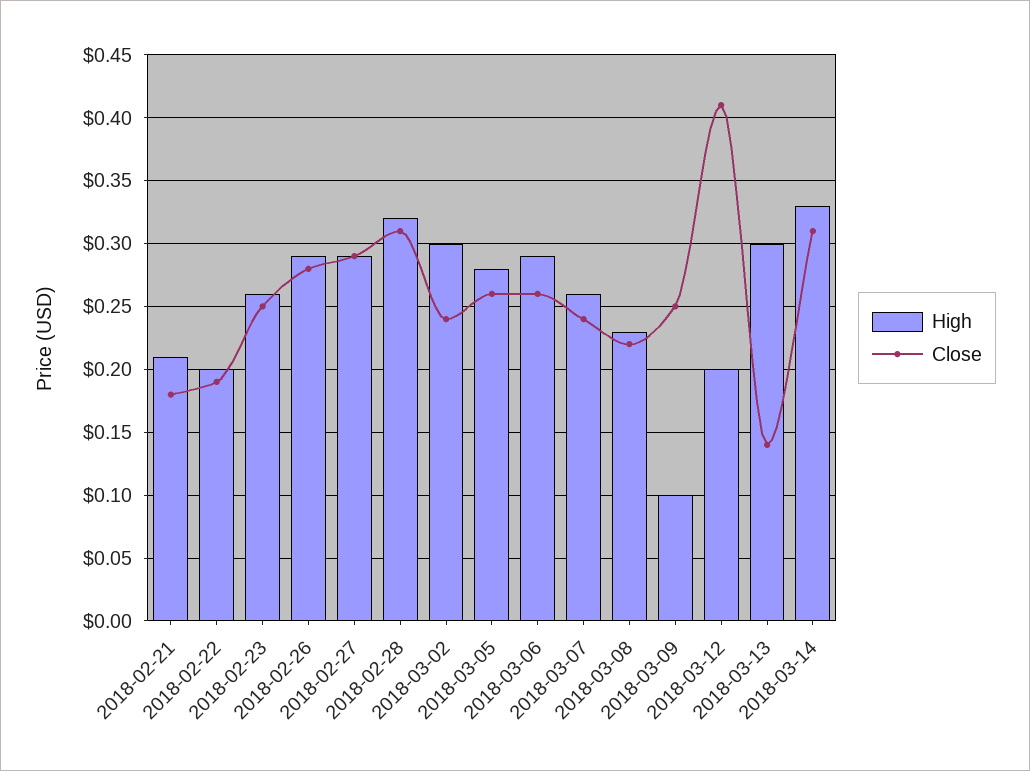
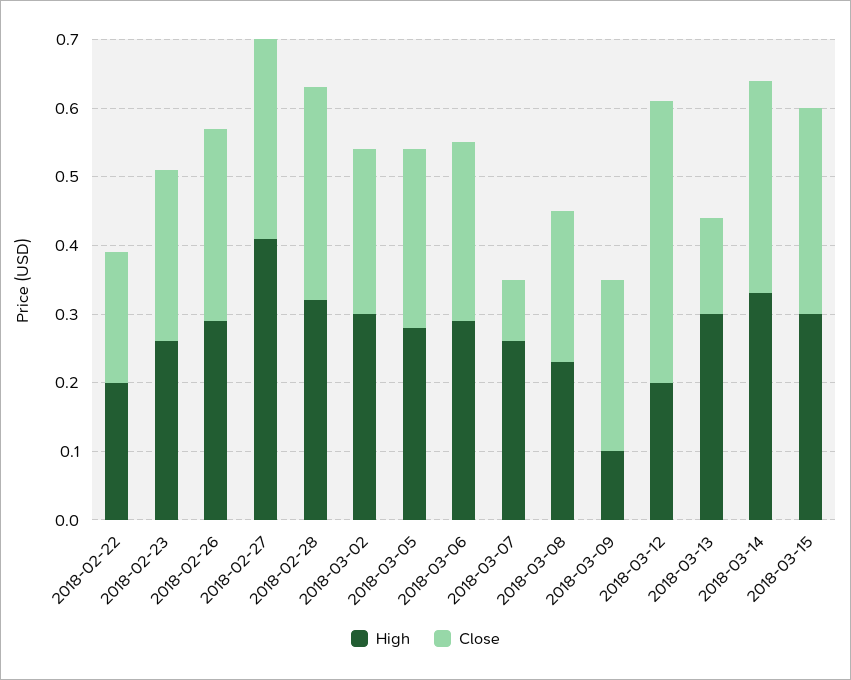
High, 2018-02-21: 0.21 -> none
Close, 2018-02-21: 0.18 -> none
High, 2018-02-27: 0.29 -> 0.4
Close, 2018-03-07: 0.24 -> 0.1
High, 2018-03-15: none -> 0.3
Close, 2018-03-15: none -> 0.3

